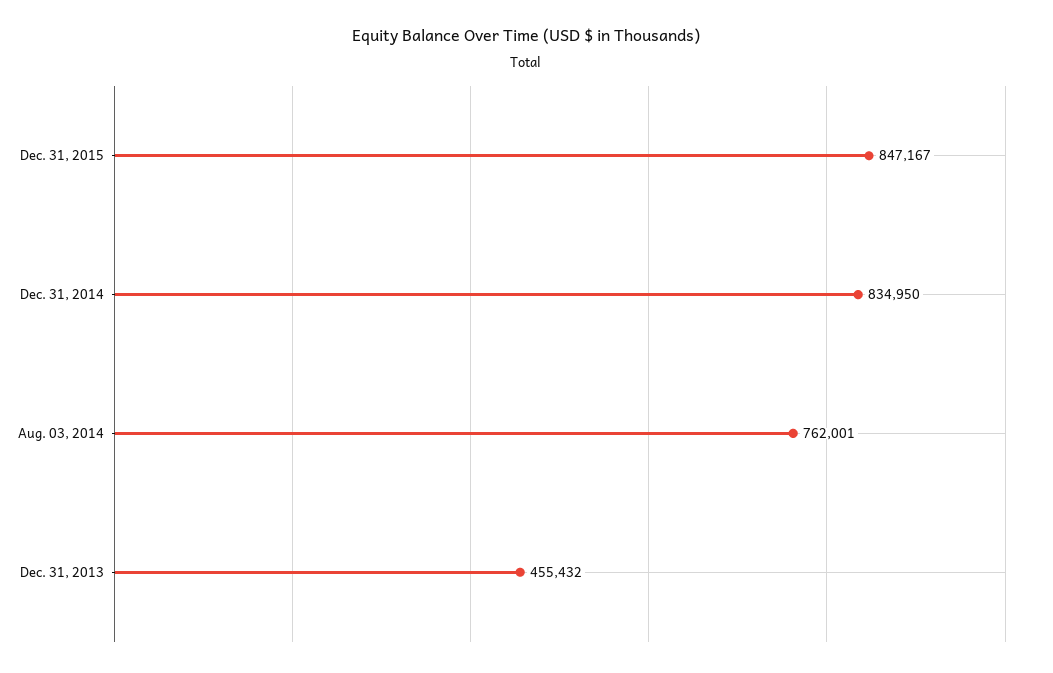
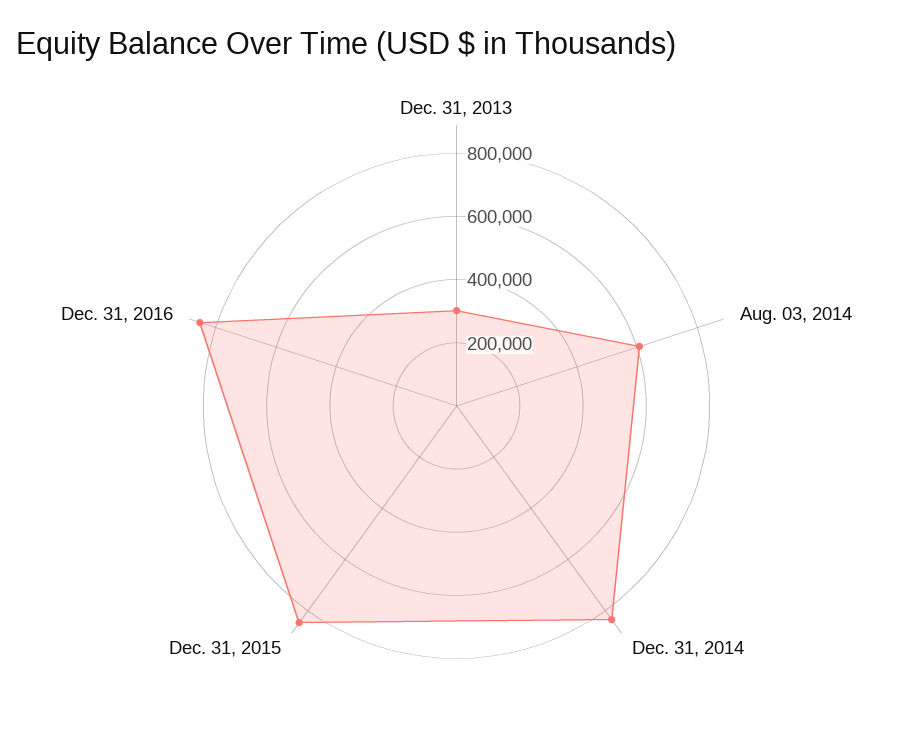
Aug. 03, 2014: 762001 -> 600000
Dec. 31, 2013: 455432 -> 300000
Dec. 31, 2016: none -> 850000

